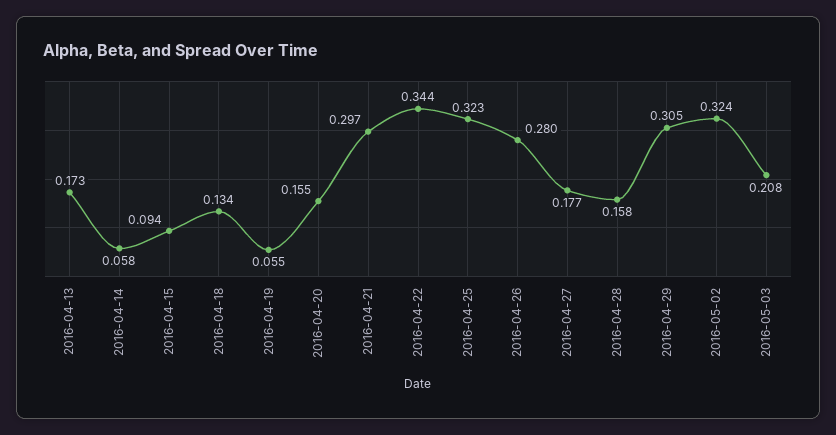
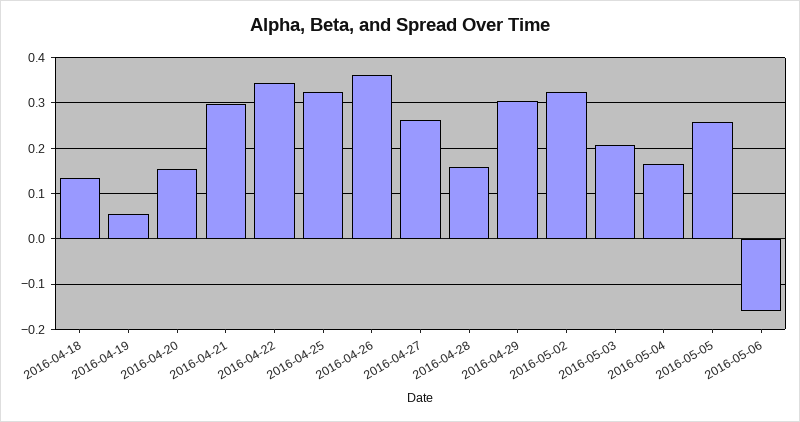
2016-04-13: 0.173 -> none
2016-04-14: 0.058 -> none
2016-04-15: 0.094 -> none
2016-04-26: 0.28 -> 0.36
2016-04-27: 0.177 -> 0.26
2016-05-04: none -> 0.16
2016-05-05: none -> 0.26
2016-05-06: none -> -0.16

